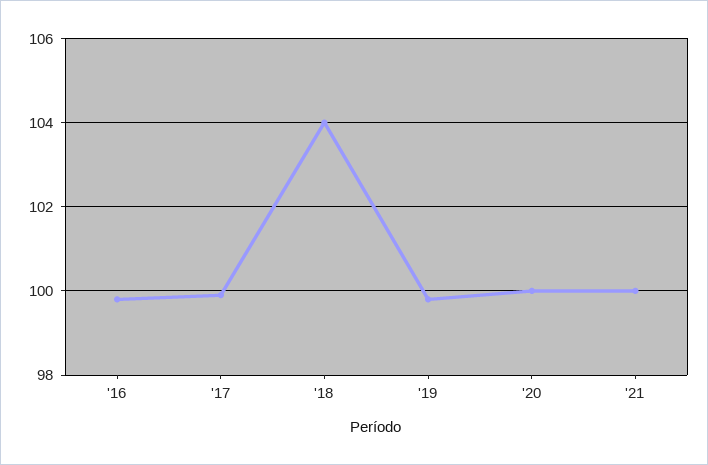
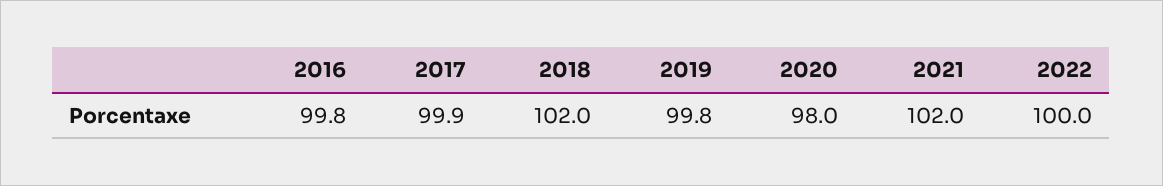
'18: 104 -> 102
'20: 100 -> 98
'21: 100 -> 102
2022: none -> 100

